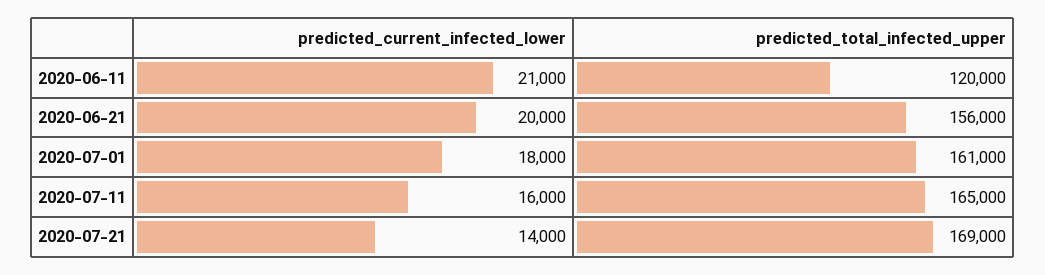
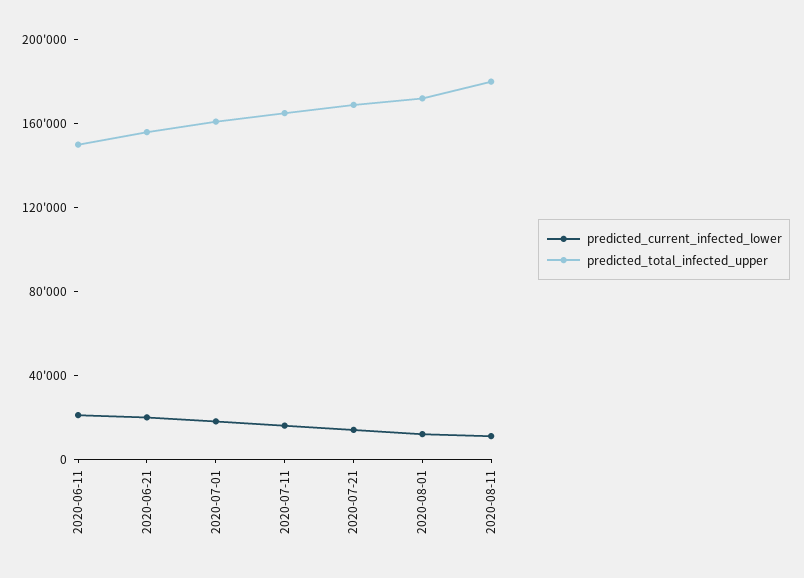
predicted_total_infected_upper, 2020-06-11: 120000 -> 150000
predicted_current_infected_lower, 2020-08-01: none -> 10000
predicted_total_infected_upper, 2020-08-01: none -> 170000
predicted_current_infected_lower, 2020-08-11: none -> 10000
predicted_total_infected_upper, 2020-08-11: none -> 180000

